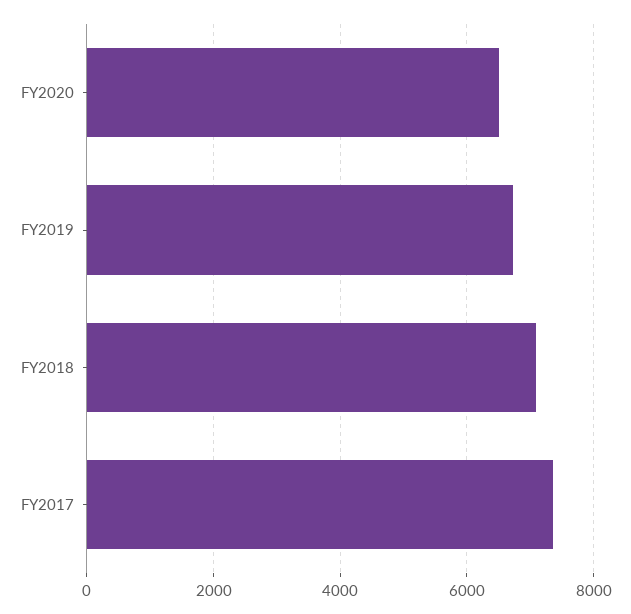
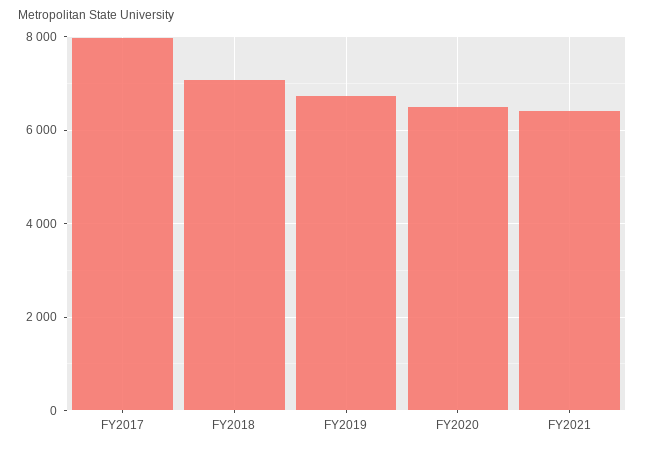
FY2017: 7400 -> 8000
FY2021: none -> 6400

